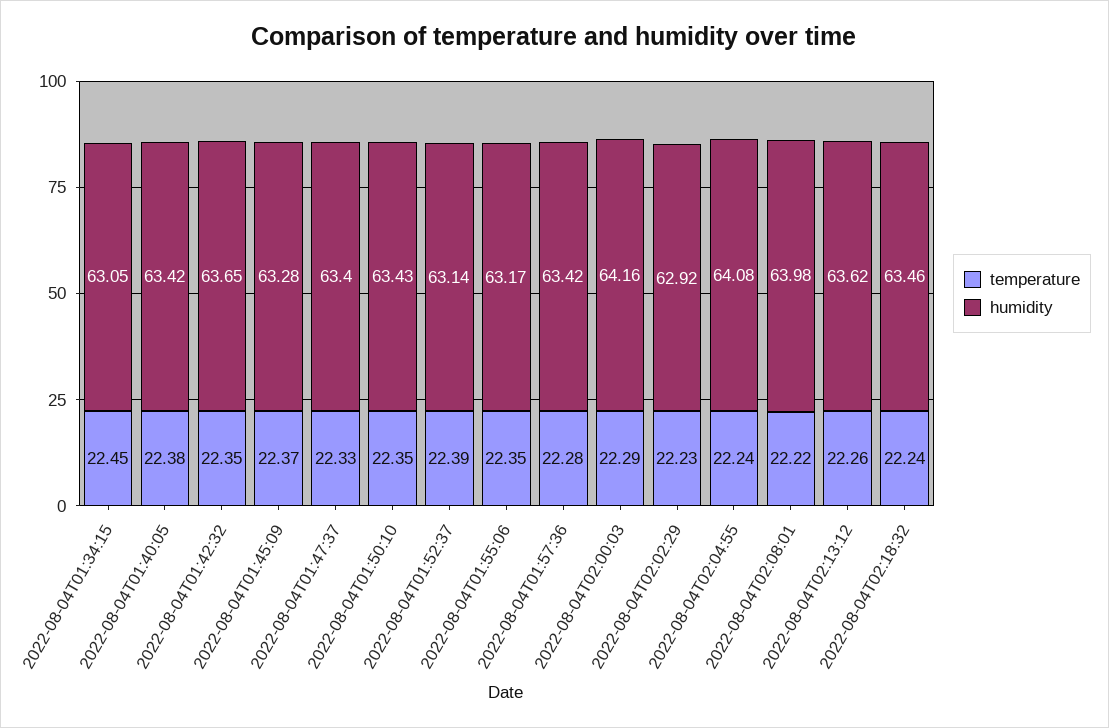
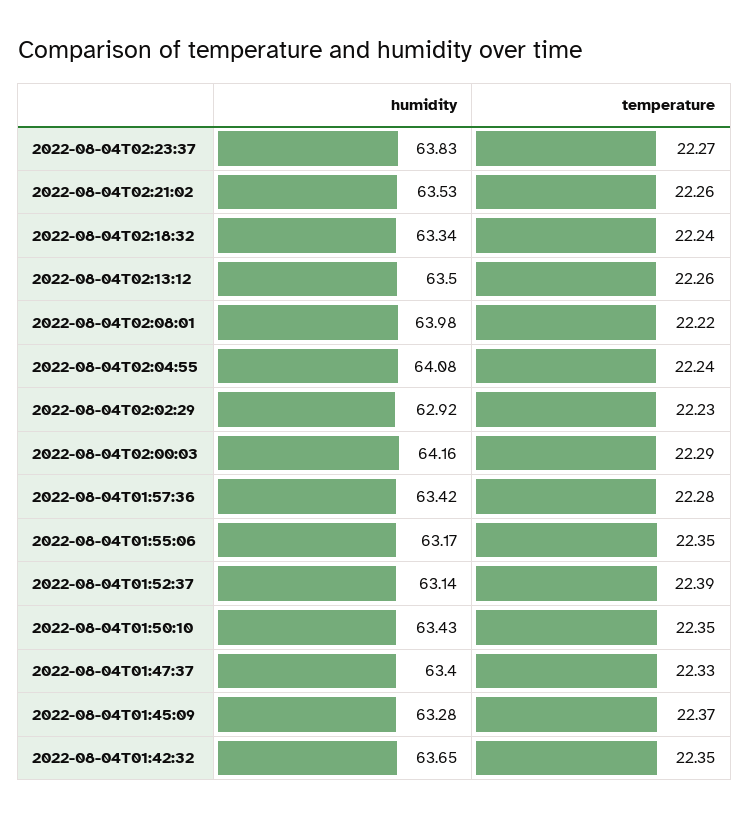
temperature, 2022-08-04T01:34:15: 22.45 -> none
humidity, 2022-08-04T01:34:15: 63.05 -> none
temperature, 2022-08-04T01:40:05: 22.38 -> none
humidity, 2022-08-04T01:40:05: 63.42 -> none
humidity, 2022-08-04T02:13:12: 63.62 -> 63.5
humidity, 2022-08-04T02:18:32: 63.46 -> 63.34
humidity, 2022-08-04T02:23:37: none -> 63.83
temperature, 2022-08-04T02:23:37: none -> 22.27
humidity, 2022-08-04T02:21:02: none -> 63.53
temperature, 2022-08-04T02:21:02: none -> 22.26

